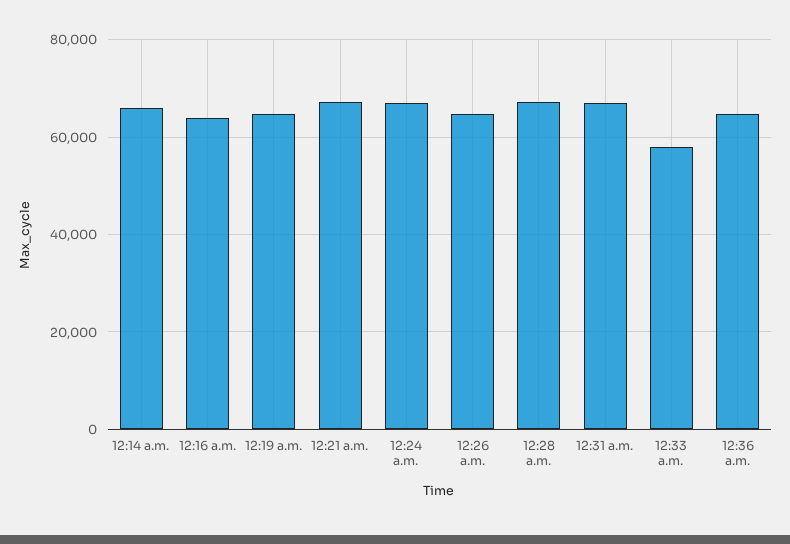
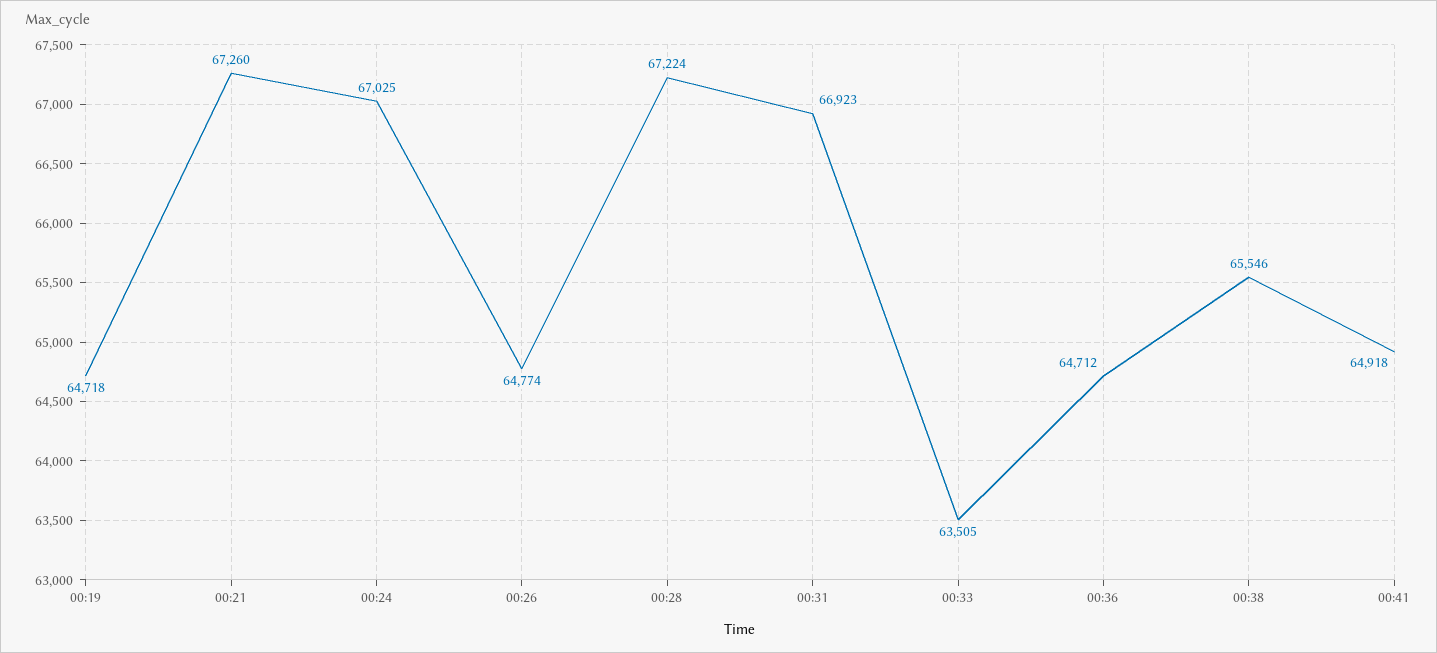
12:14 a.m.: 66000 -> none
12:16 a.m.: 64000 -> none
12:33 a.m.: 58000 -> 63505
00:38: none -> 65546
00:41: none -> 64918

